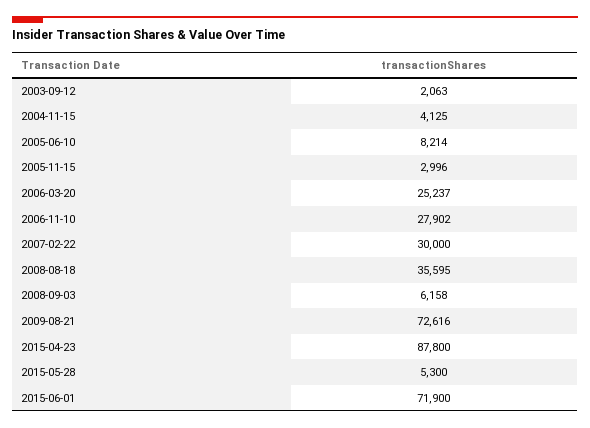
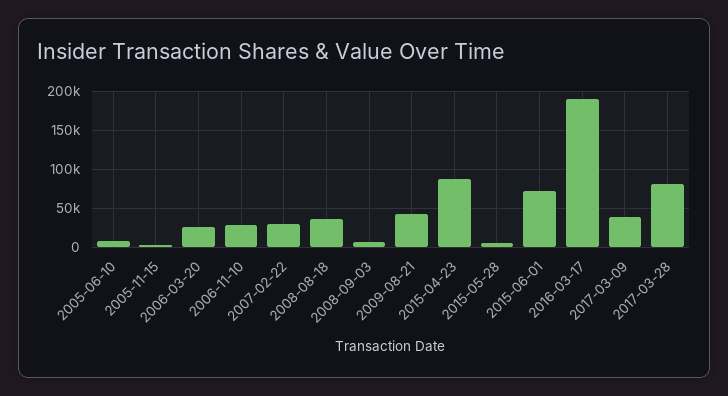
2003-09-12: 2063 -> none
2004-11-15: 4125 -> none
2009-08-21: 72616 -> 40000
2016-03-17: none -> 190000
2017-03-09: none -> 40000
2017-03-28: none -> 80000

